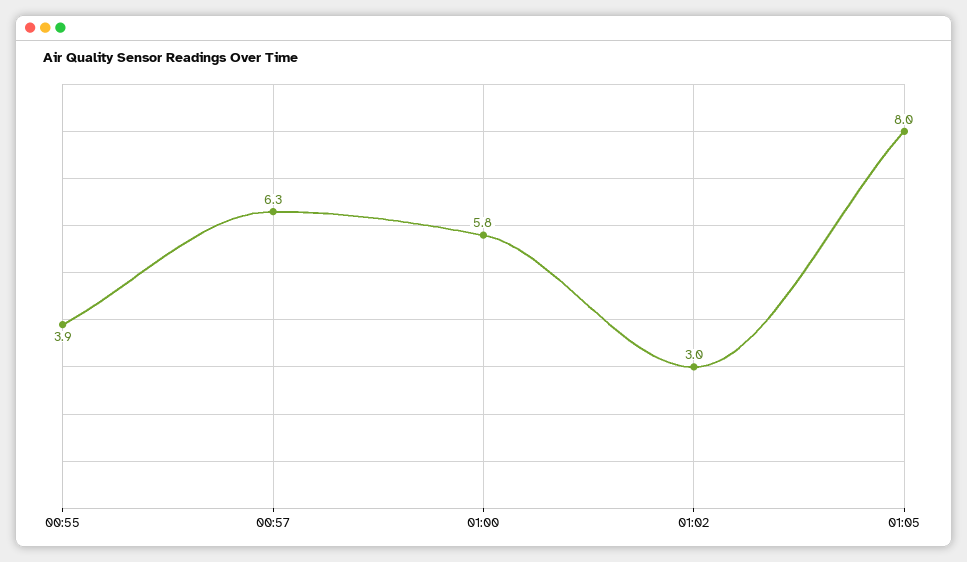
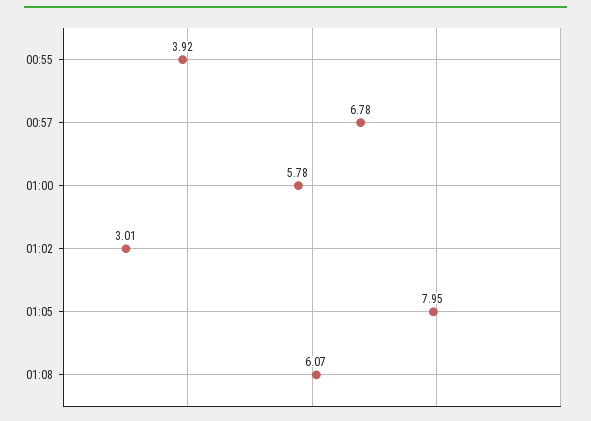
00:57: 6.3 -> 6.78
01:08: none -> 6.07

